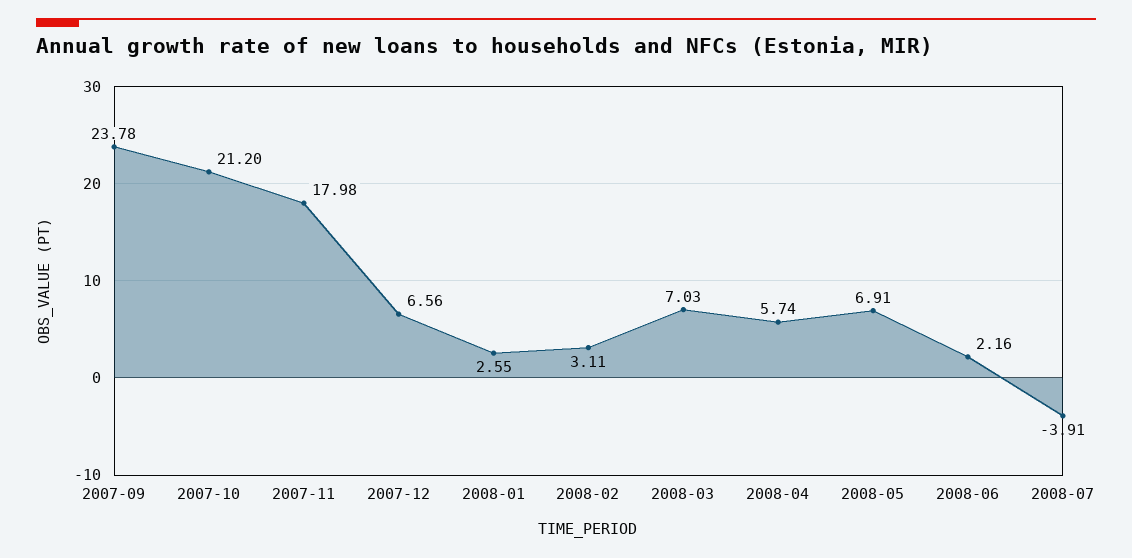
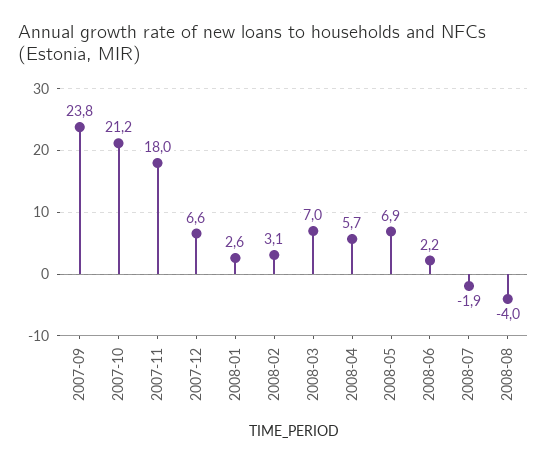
2008-07: -3.91 -> -1.9
2008-08: none -> -4

